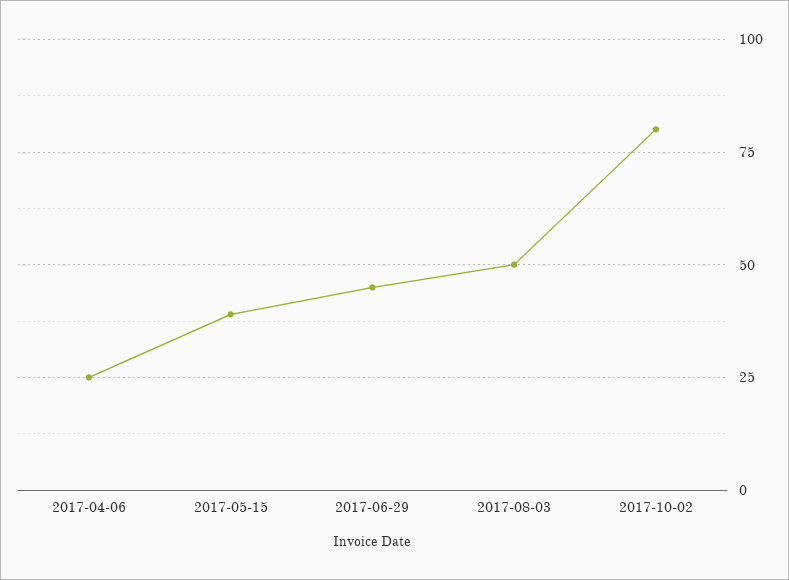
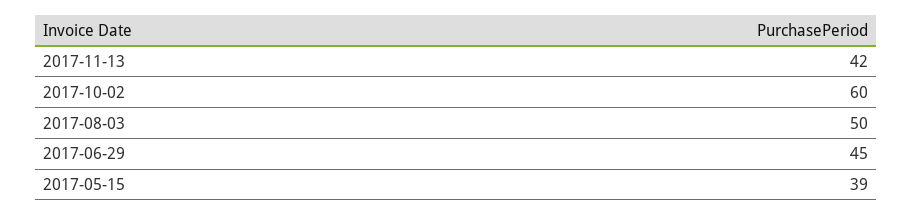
2017-04-06: 25 -> none
2017-10-02: 80 -> 60
2017-11-13: none -> 42

